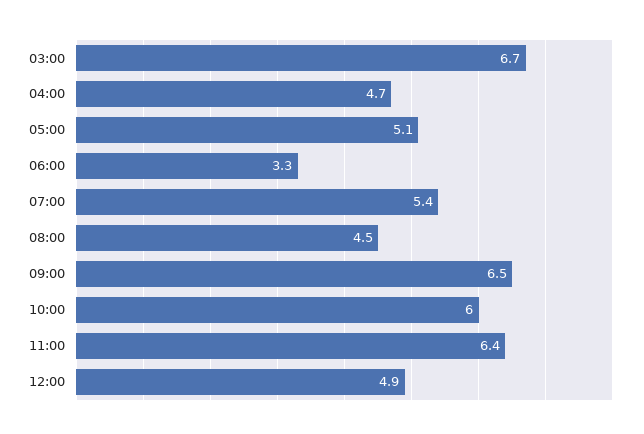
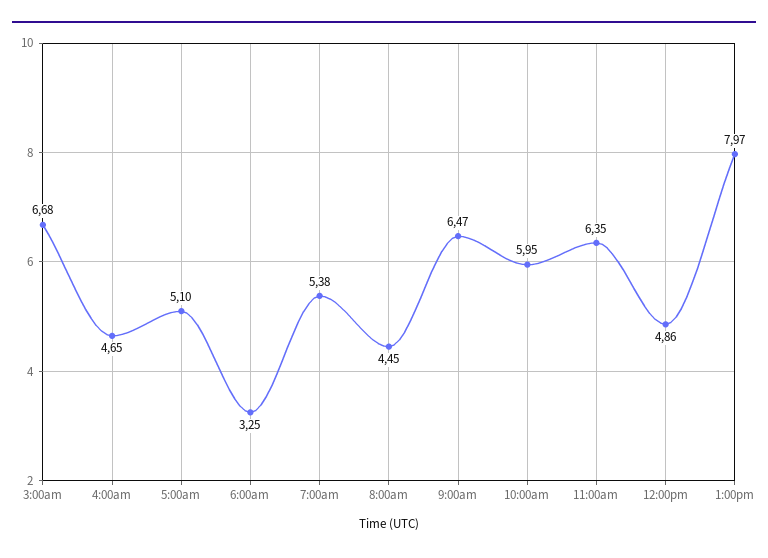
1:00pm: none -> 7.97

